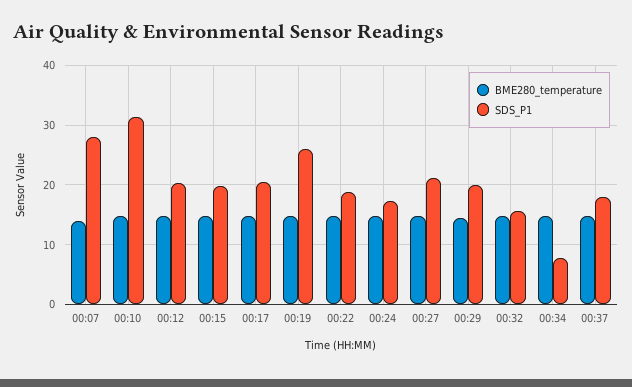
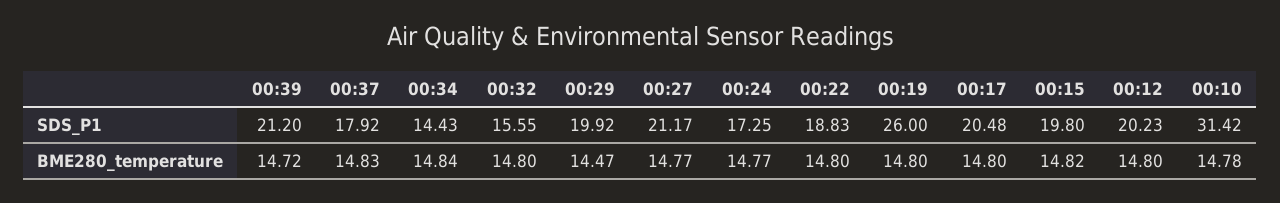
BME280_temperature, 00:07: 14 -> none
SDS_P1, 00:07: 28 -> none
SDS_P1, 00:34: 8 -> 14.43
SDS_P1, 00:39: none -> 21.2
BME280_temperature, 00:39: none -> 14.72

